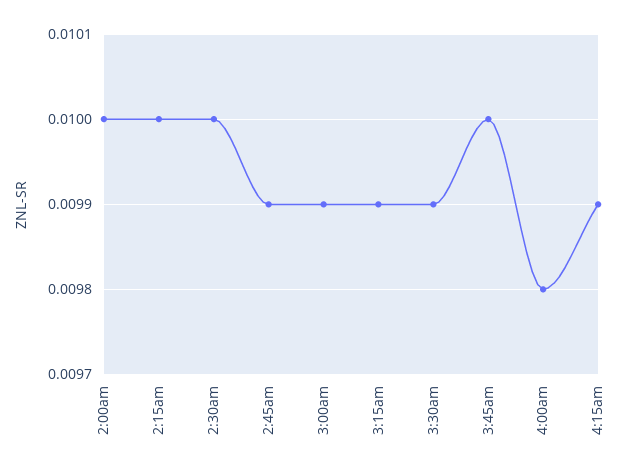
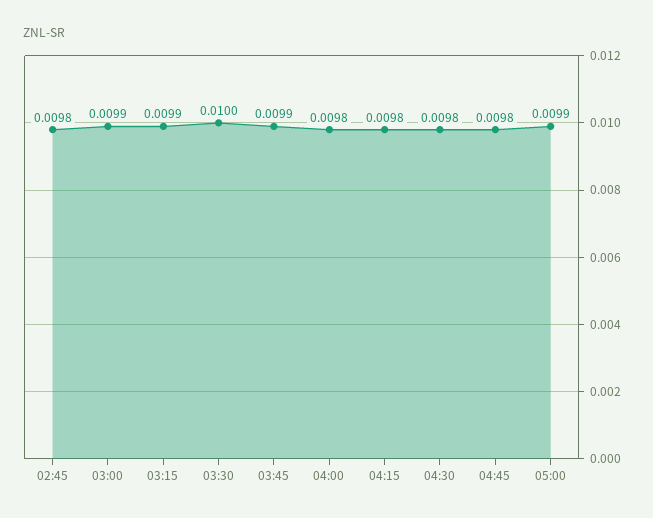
2:00am: 0.01 -> none
2:15am: 0.01 -> none
2:30am: 0.01 -> none
2:45am: 0.0099 -> 0.0098
3:30am: 0.0099 -> 0.01
3:45am: 0.01 -> 0.0099
4:15am: 0.0099 -> 0.0098
04:30: none -> 0.0098
04:45: none -> 0.0098
05:00: none -> 0.0099

